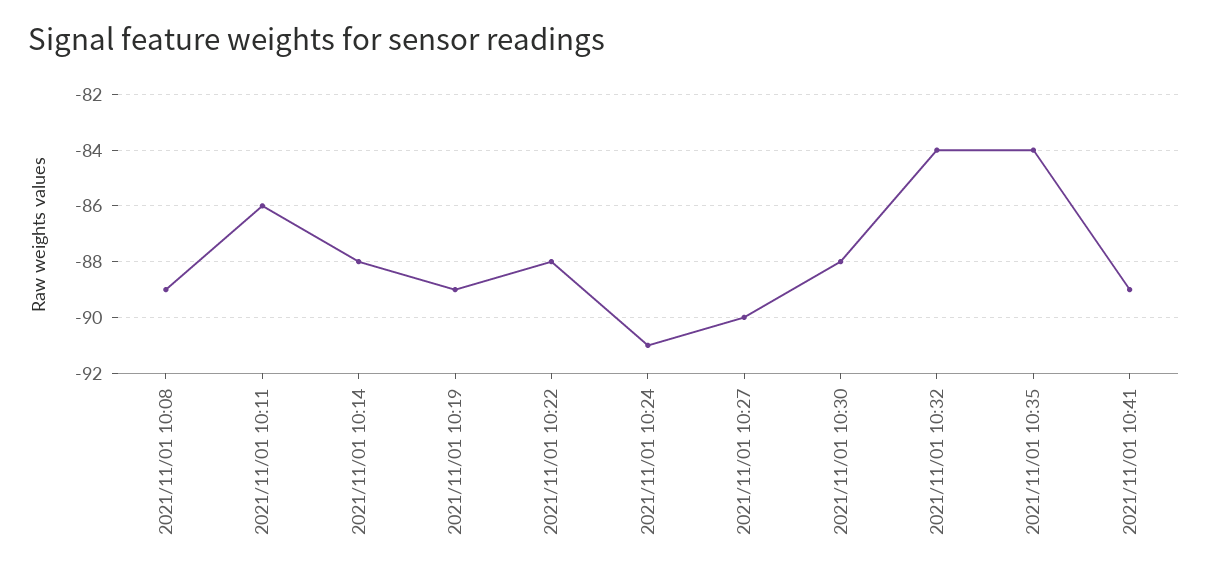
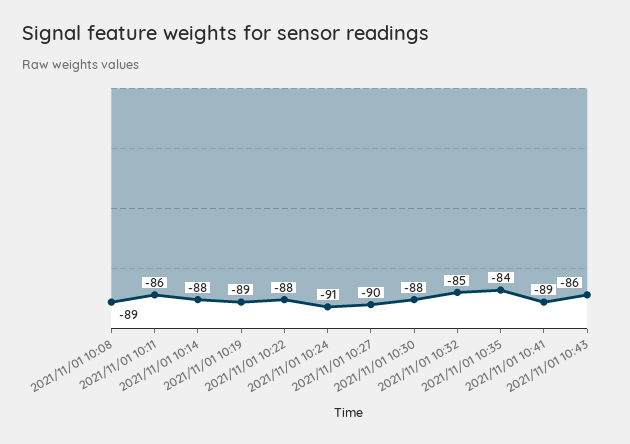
2021/11/01 10:32: -84 -> -85
2021/11/01 10:43: none -> -86

